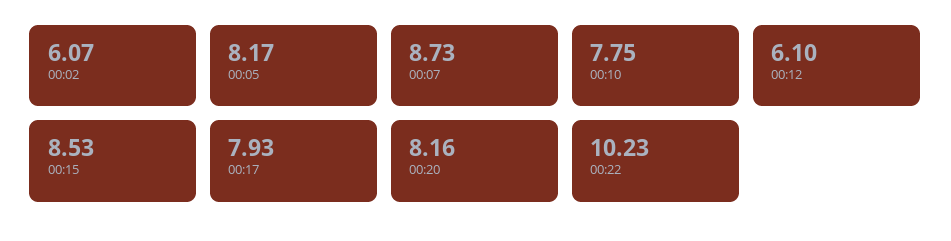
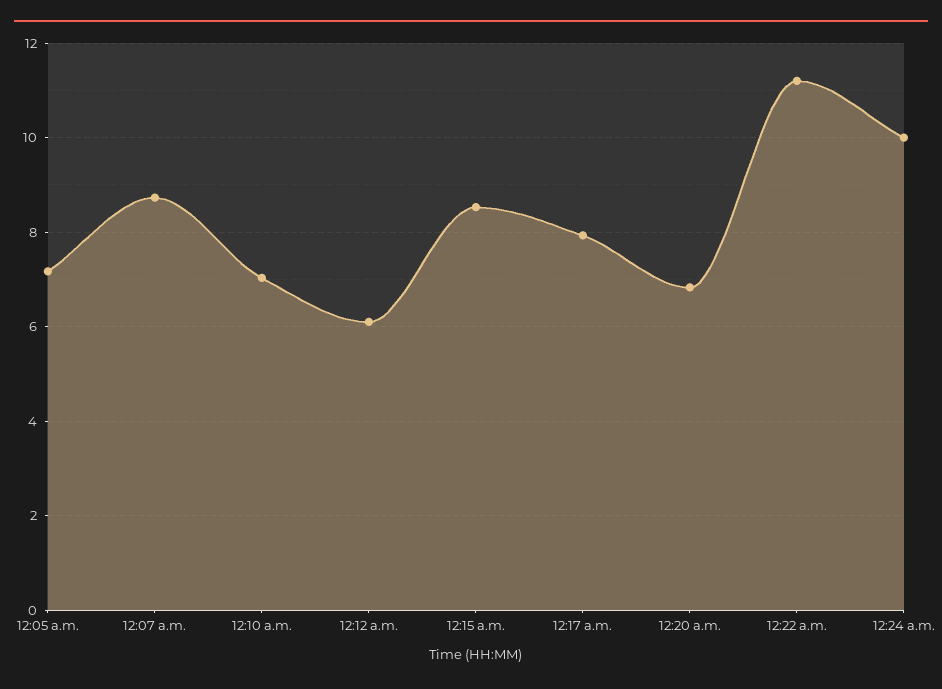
00:02: 6.07 -> none
00:05: 8.17 -> 7.2
00:10: 7.75 -> 7
00:20: 8.16 -> 6.8
00:22: 10.23 -> 11.2
12:24 a.m.: none -> 10

